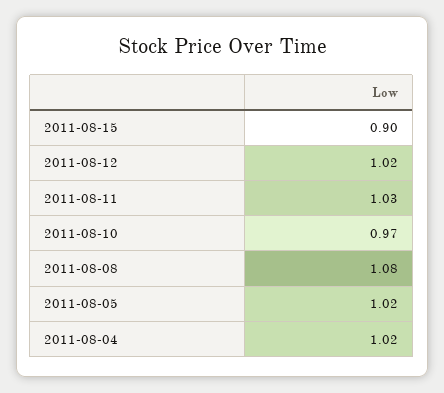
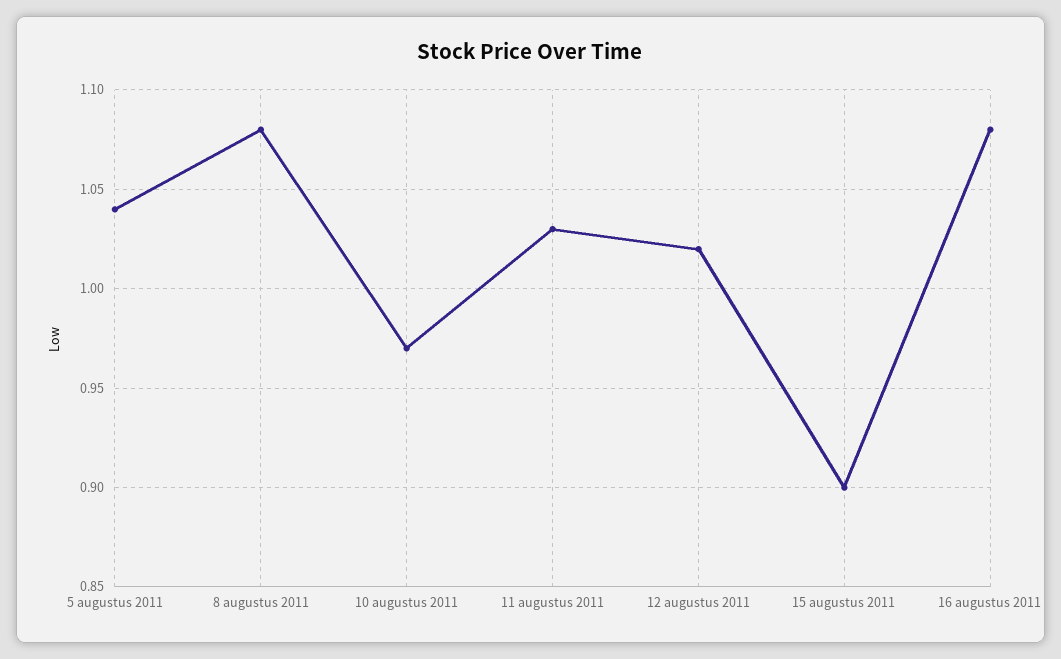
2011-08-05: 1.02 -> 1.04
2011-08-04: 1.02 -> none
16 augustus 2011: none -> 1.08

